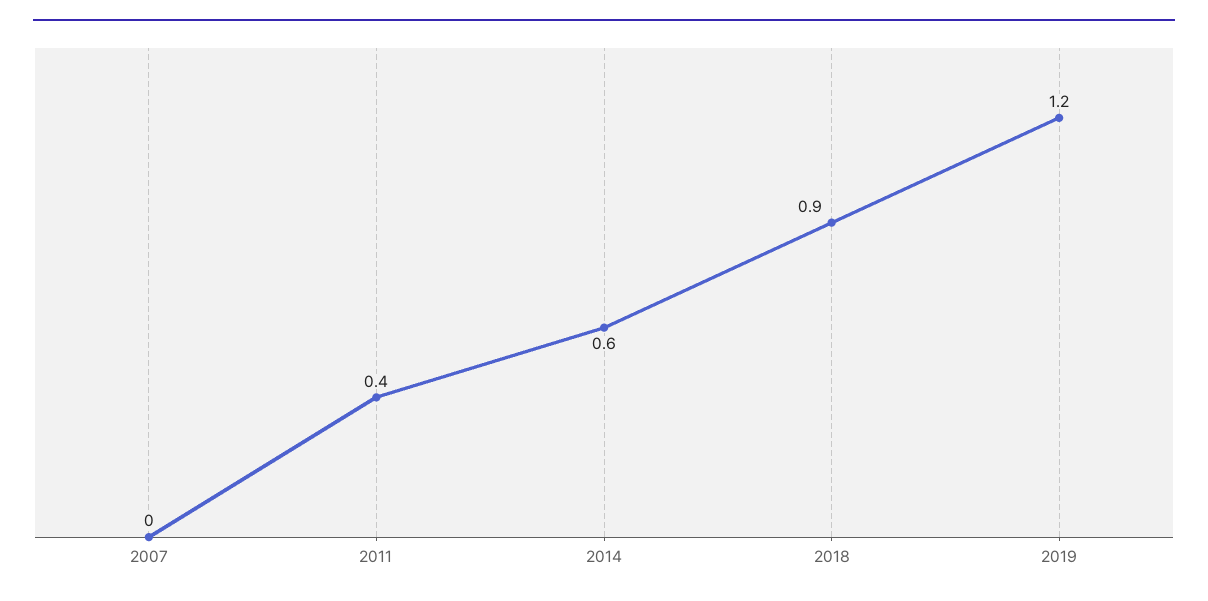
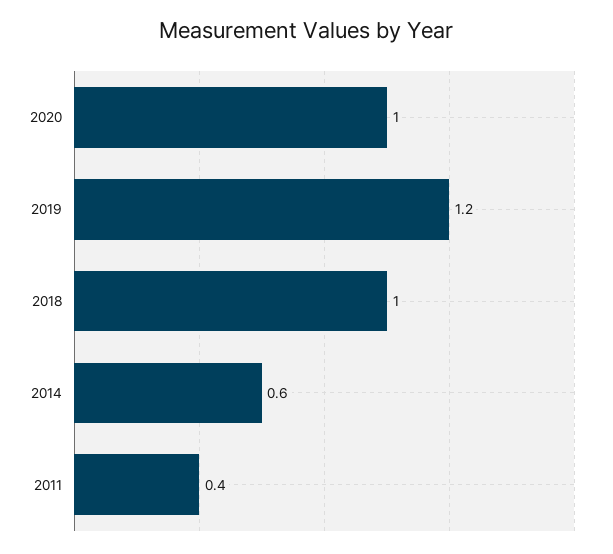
2007: 0 -> none
2018: 0.9 -> 1
2020: none -> 1

